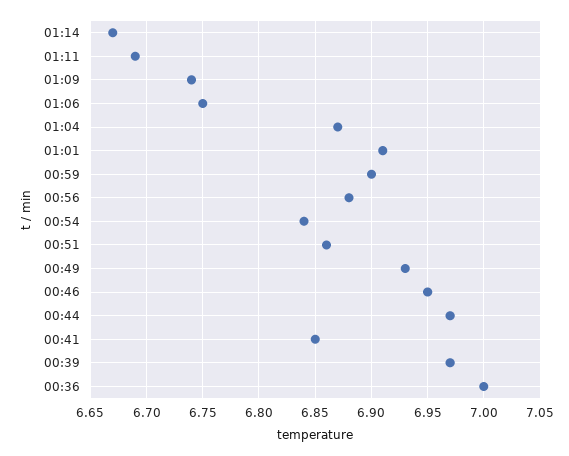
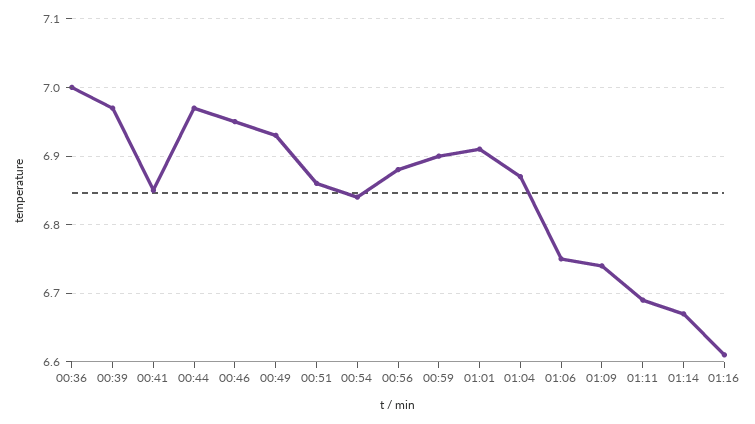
01:16: none -> 6.61

